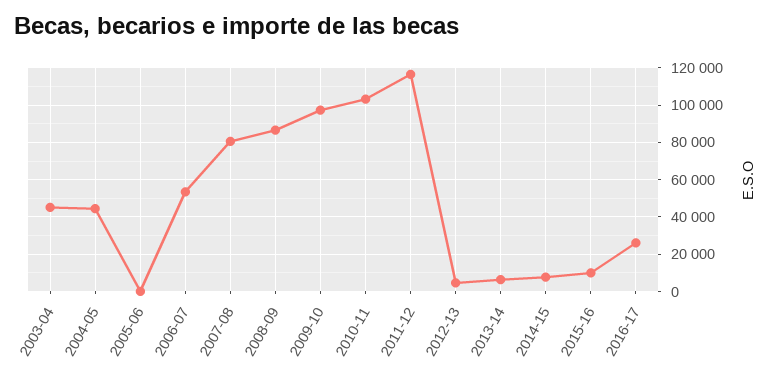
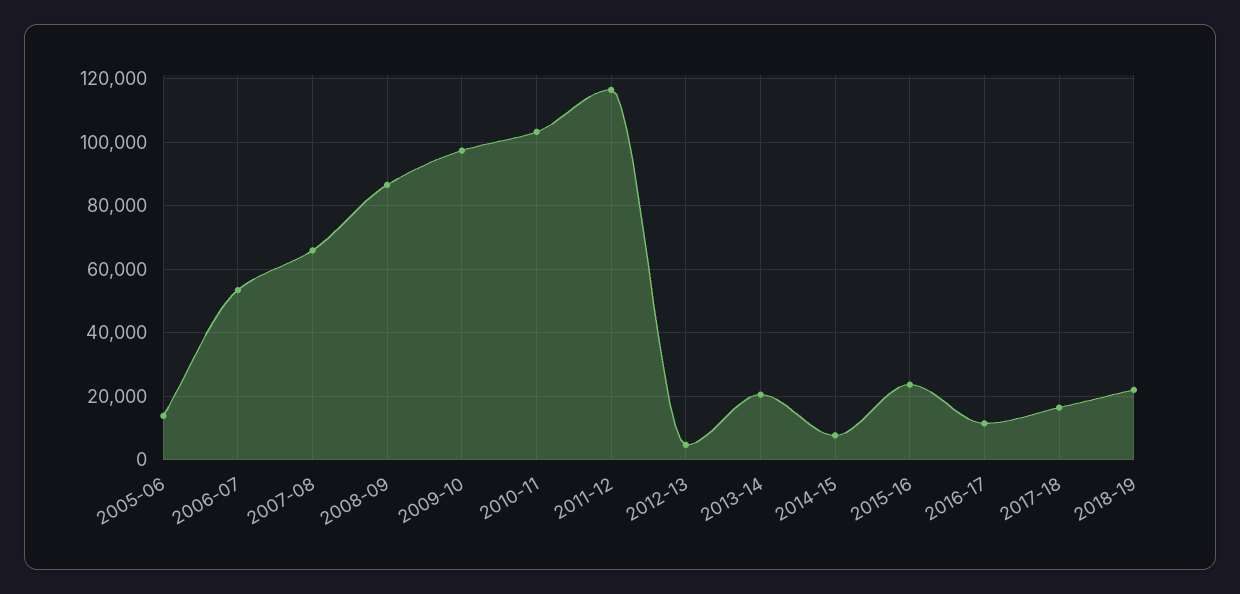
2003-04: 45000 -> none
2004-05: 45000 -> none
2005-06: 0 -> 14000
2007-08: 80000 -> 66000
2013-14: 5000 -> 20000
2015-16: 10000 -> 24000
2016-17: 25000 -> 12000
2017-18: none -> 16000
2018-19: none -> 22000

